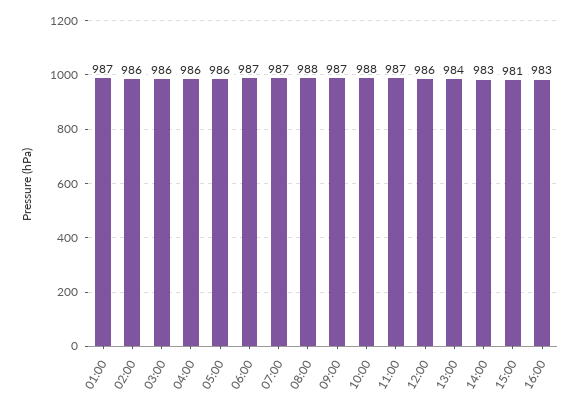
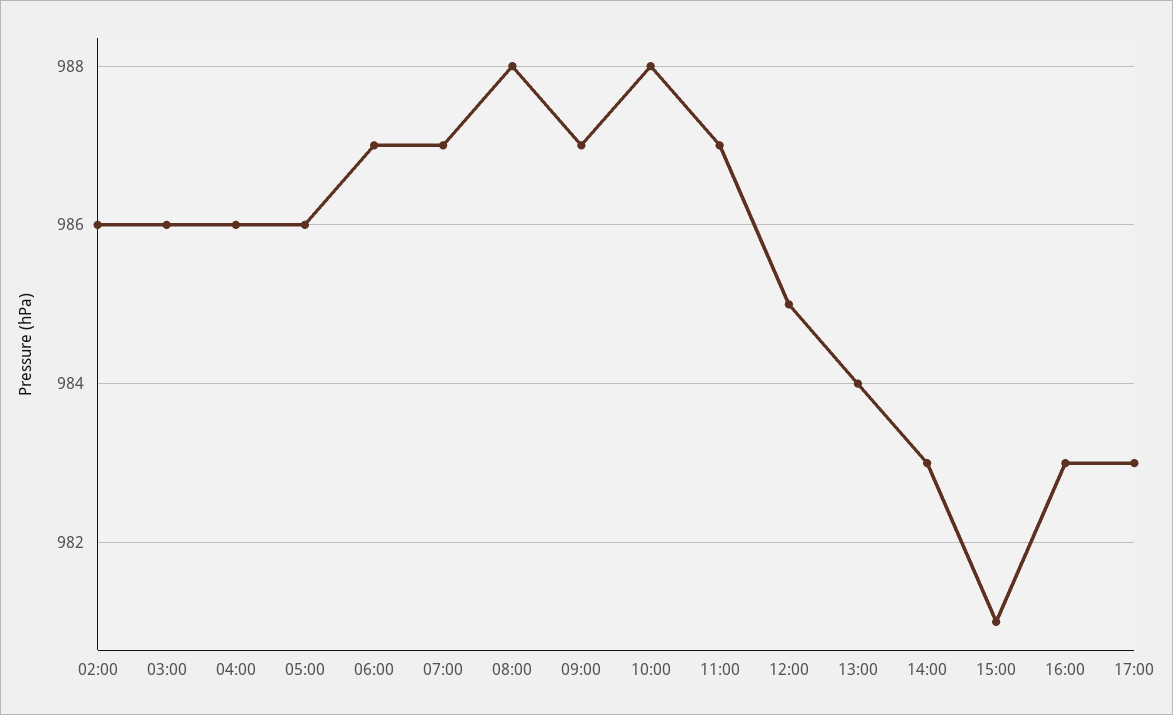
01:00: 987 -> none
12:00: 986 -> 985
17:00: none -> 983

